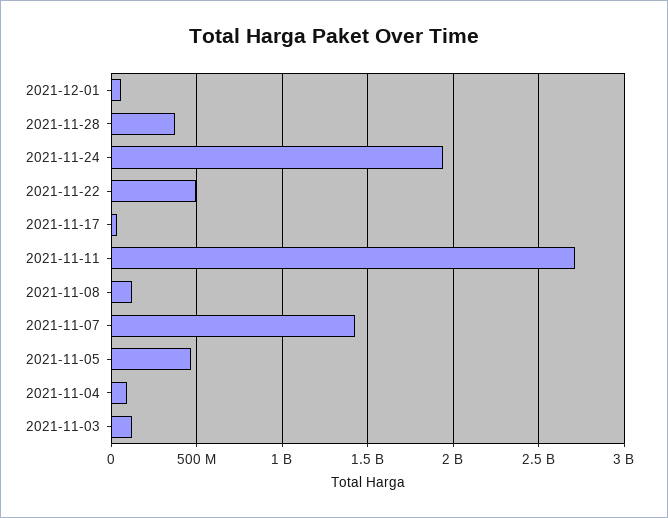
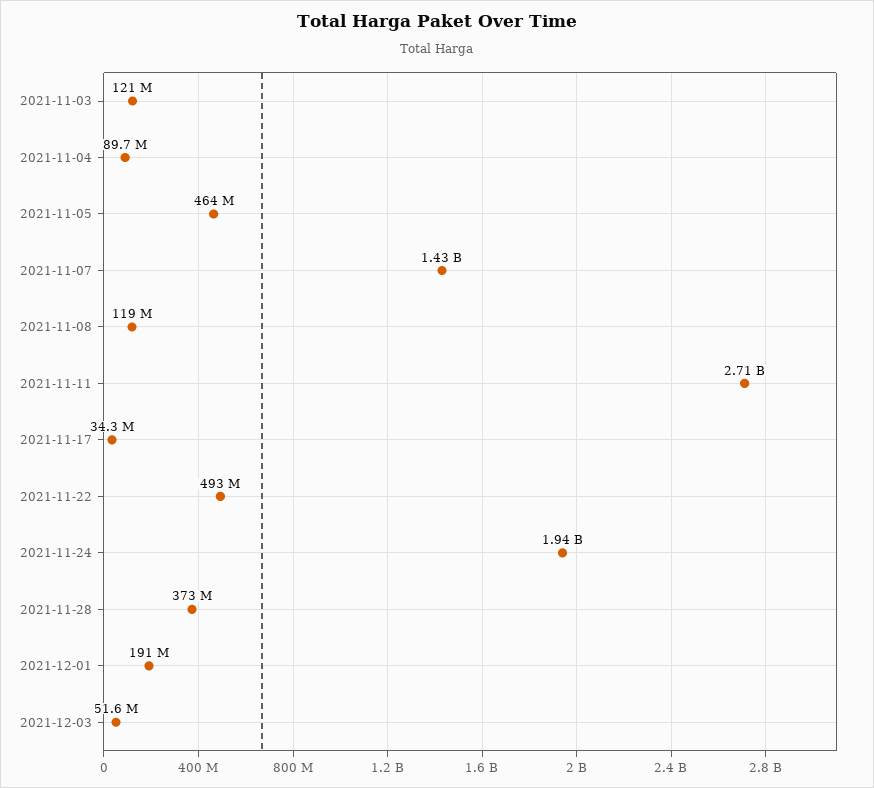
2021-12-01: 50000000 -> 191000000
2021-12-03: none -> 51600000

